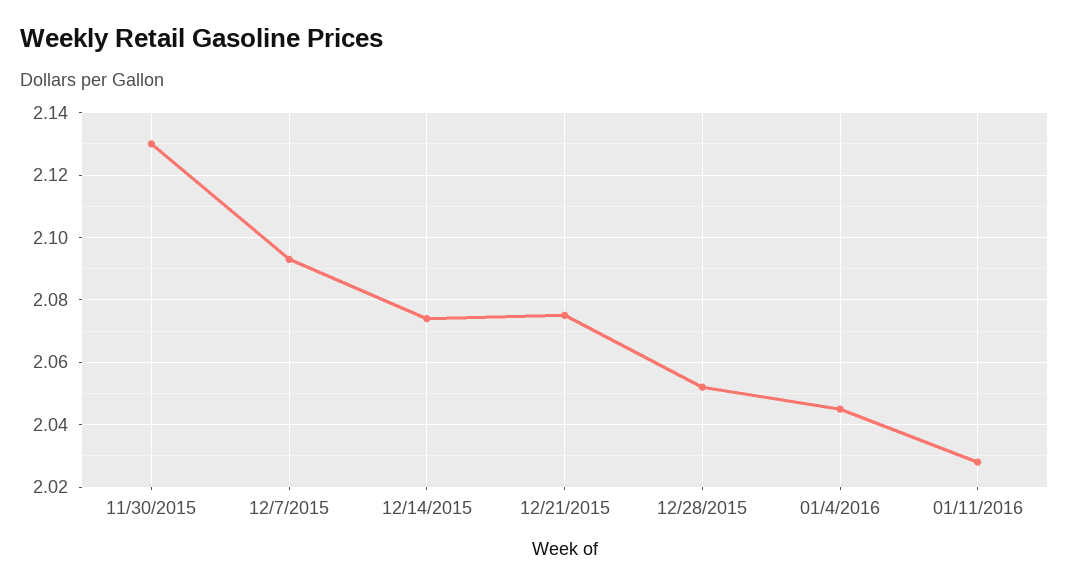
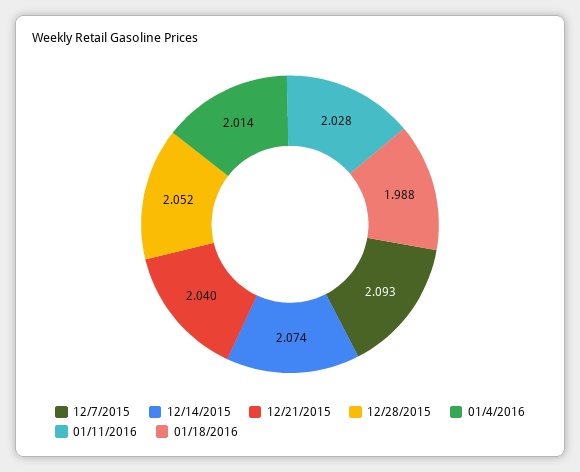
11/30/2015: 2.13 -> none
12/21/2015: 2.075 -> 2.04
01/4/2016: 2.045 -> 2.014
01/18/2016: none -> 1.988

